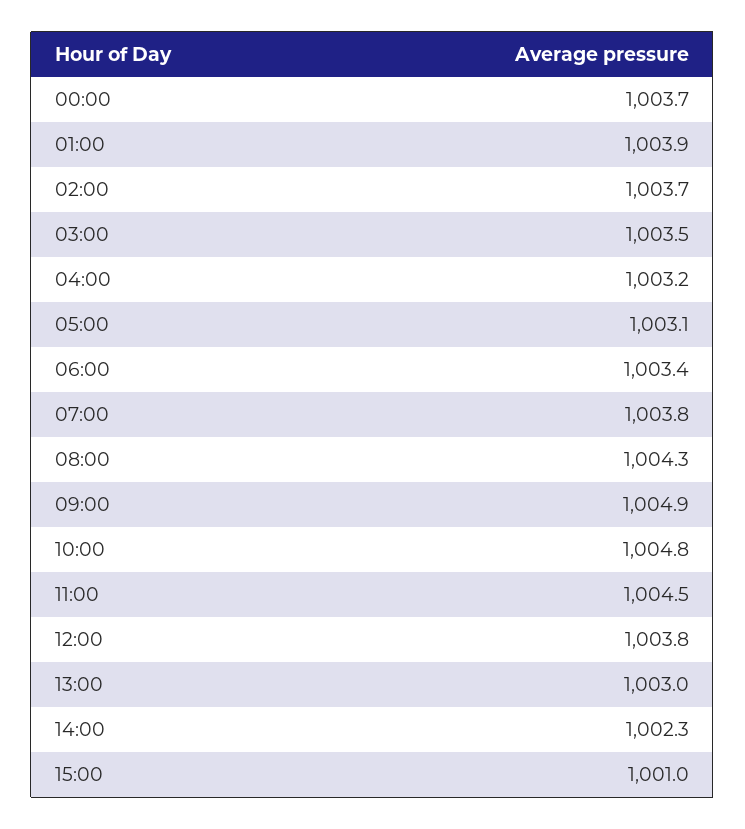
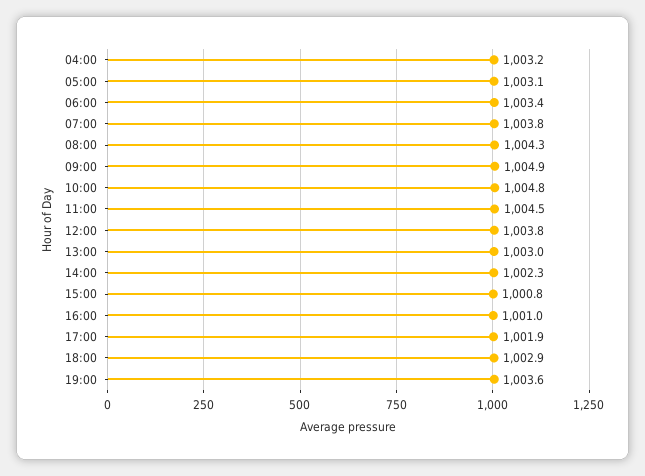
00:00: 1003.7 -> none
01:00: 1003.9 -> none
02:00: 1003.7 -> none
03:00: 1003.5 -> none
15:00: 1001 -> 1000.8
16:00: none -> 1001
17:00: none -> 1001.9
18:00: none -> 1002.9
19:00: none -> 1003.6

